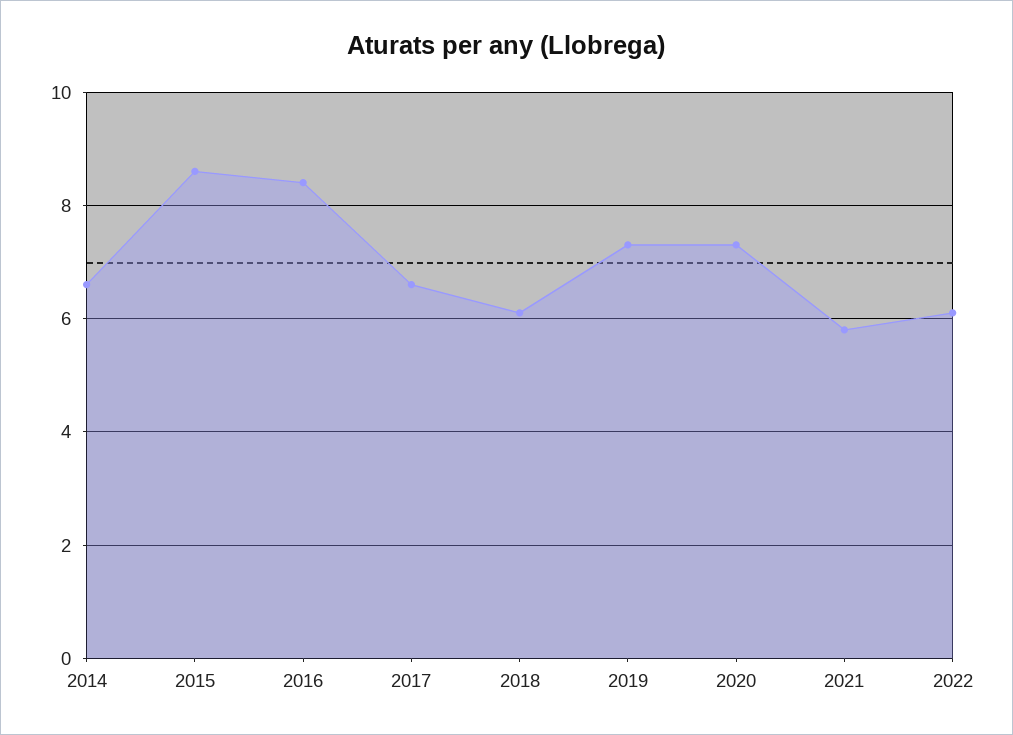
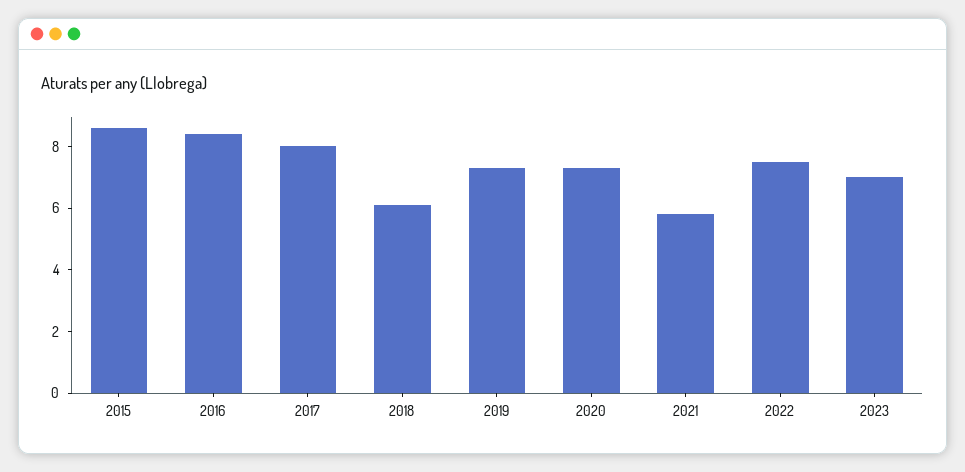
2014: 6.5 -> none
2017: 6.5 -> 8
2022: 6 -> 7.5
2023: none -> 7

